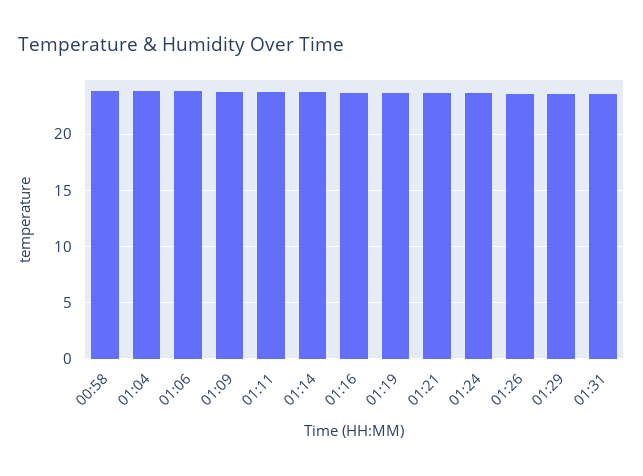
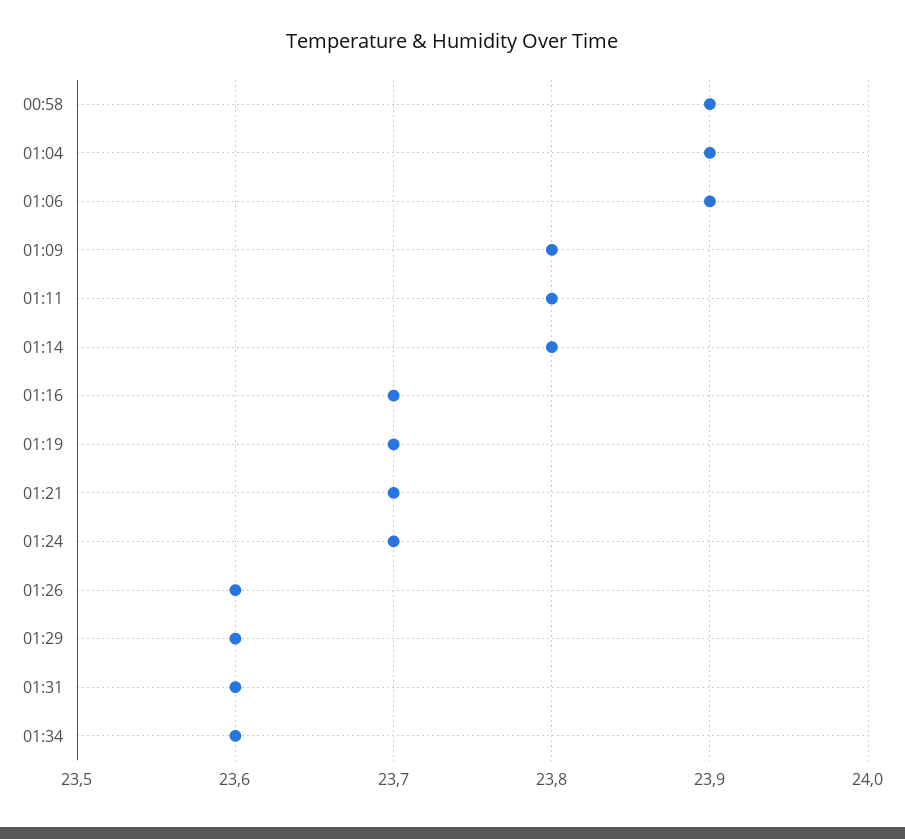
01:34: none -> 23.6

